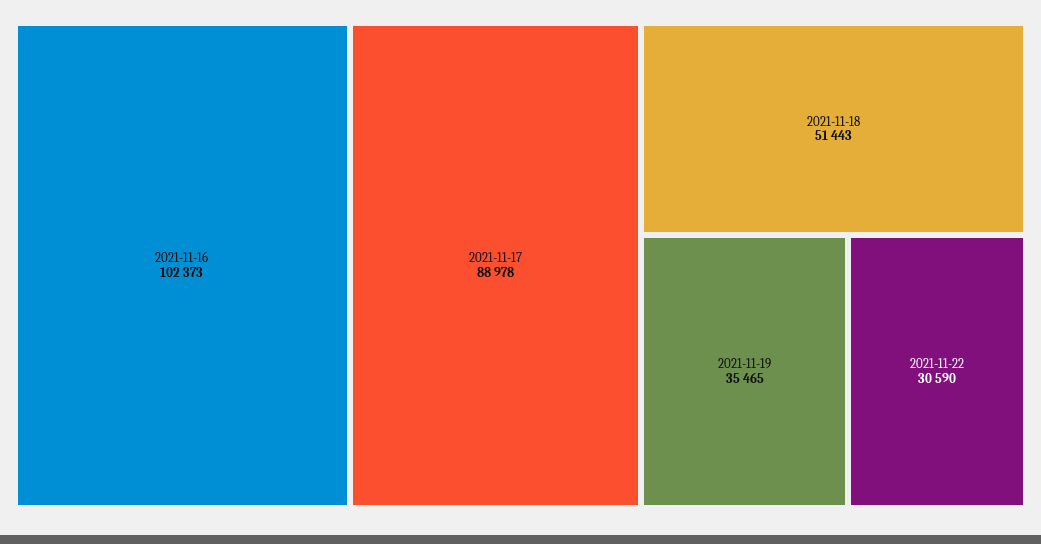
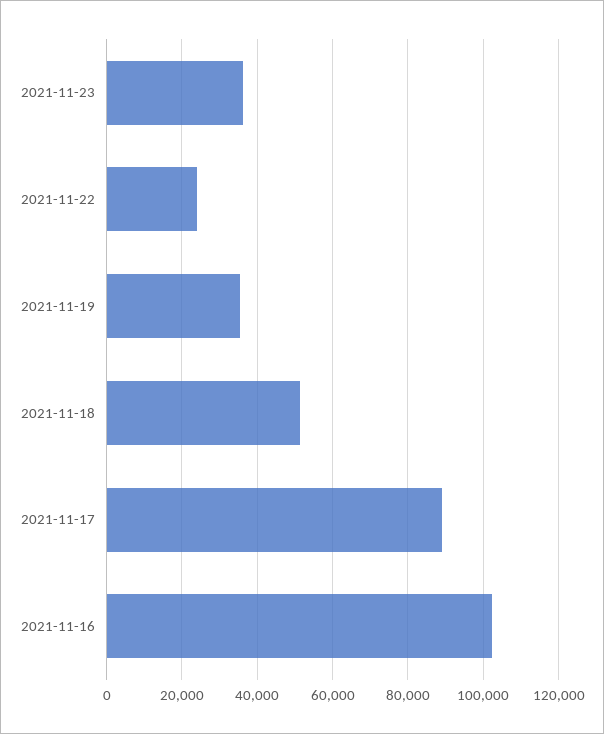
2021-11-22: 30590 -> 24000
2021-11-23: none -> 36000

